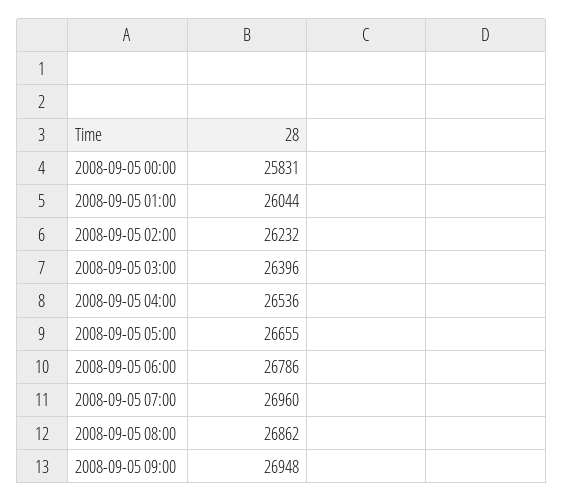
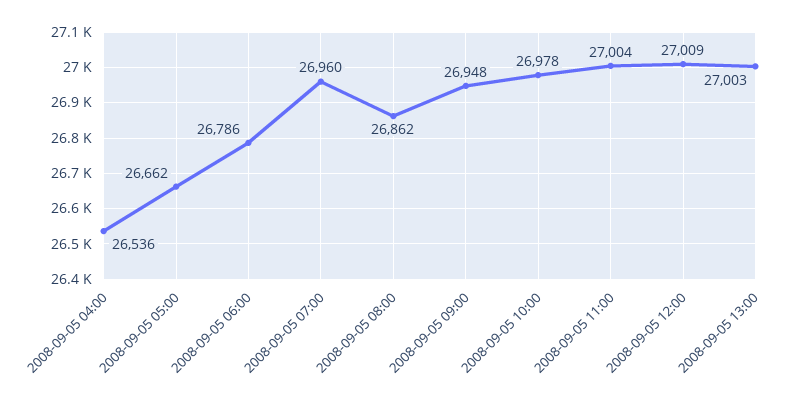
2008-09-05 00:00: 25831 -> none
2008-09-05 01:00: 26044 -> none
2008-09-05 02:00: 26232 -> none
2008-09-05 03:00: 26396 -> none
2008-09-05 05:00: 26655 -> 26662
2008-09-05 10:00: none -> 26978
2008-09-05 11:00: none -> 27004
2008-09-05 12:00: none -> 27009
2008-09-05 13:00: none -> 27003

